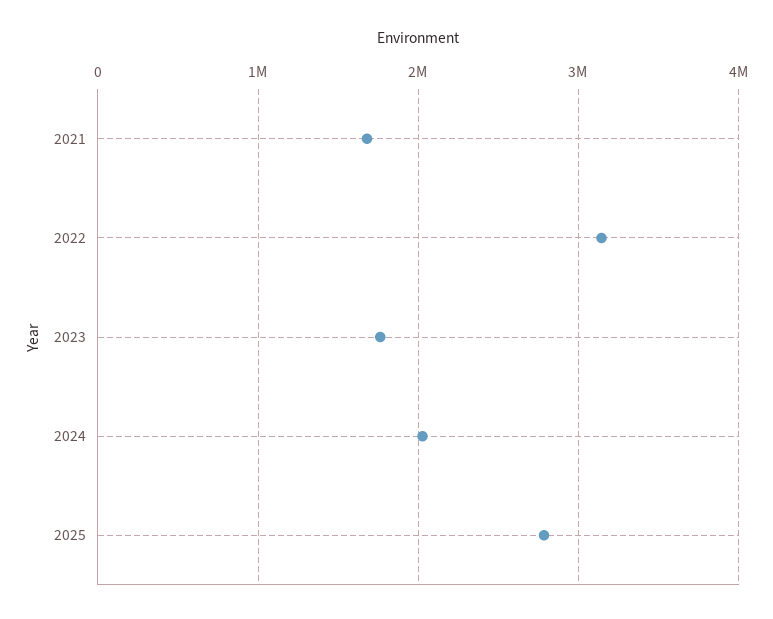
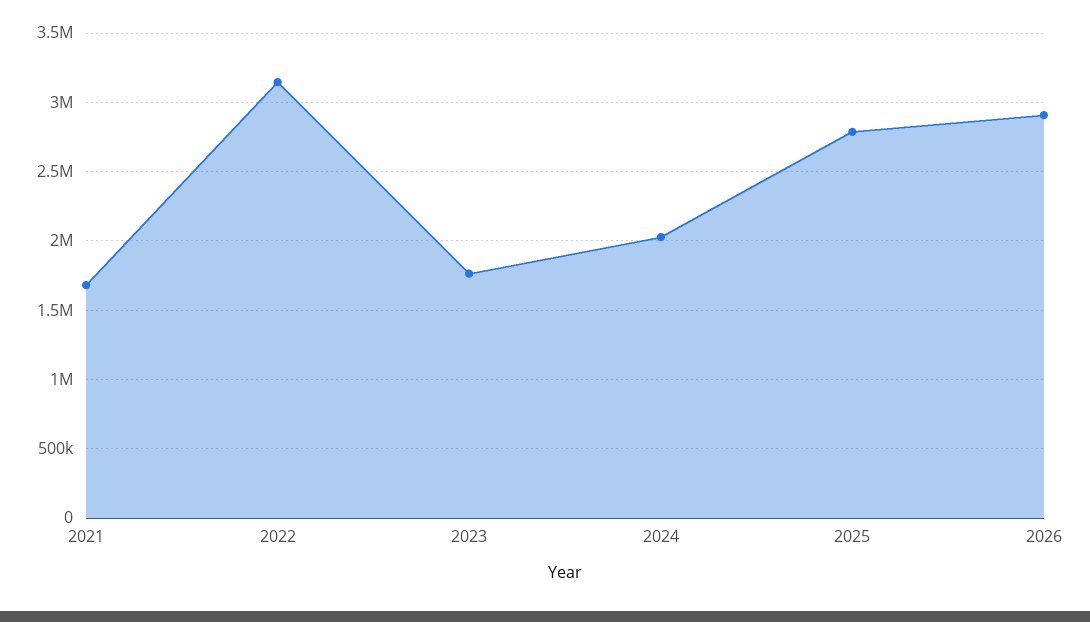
2026: none -> 2900000

